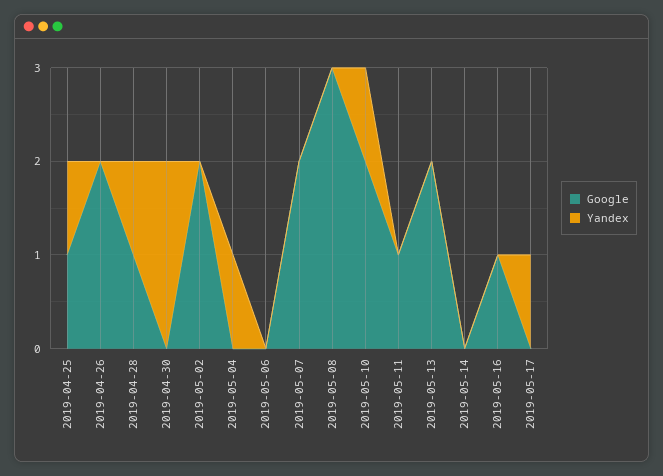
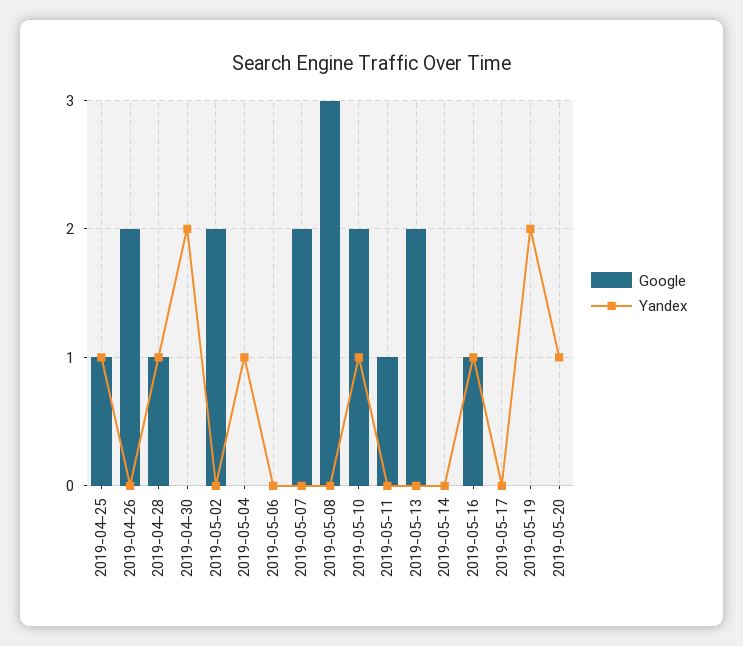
Yandex, 2019-05-16: 0 -> 1
Yandex, 2019-05-17: 1 -> 0
Google, 2019-05-19: none -> 0
Yandex, 2019-05-19: none -> 2
Google, 2019-05-20: none -> 0
Yandex, 2019-05-20: none -> 1

